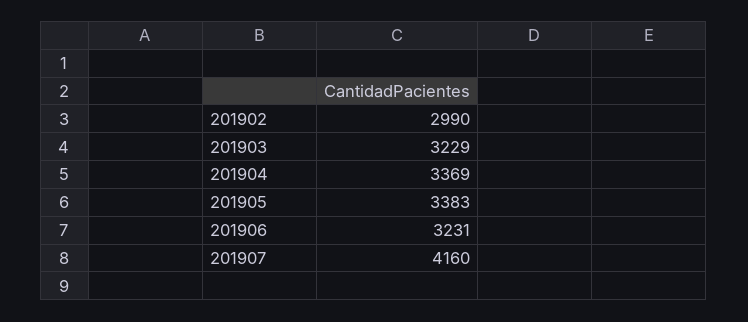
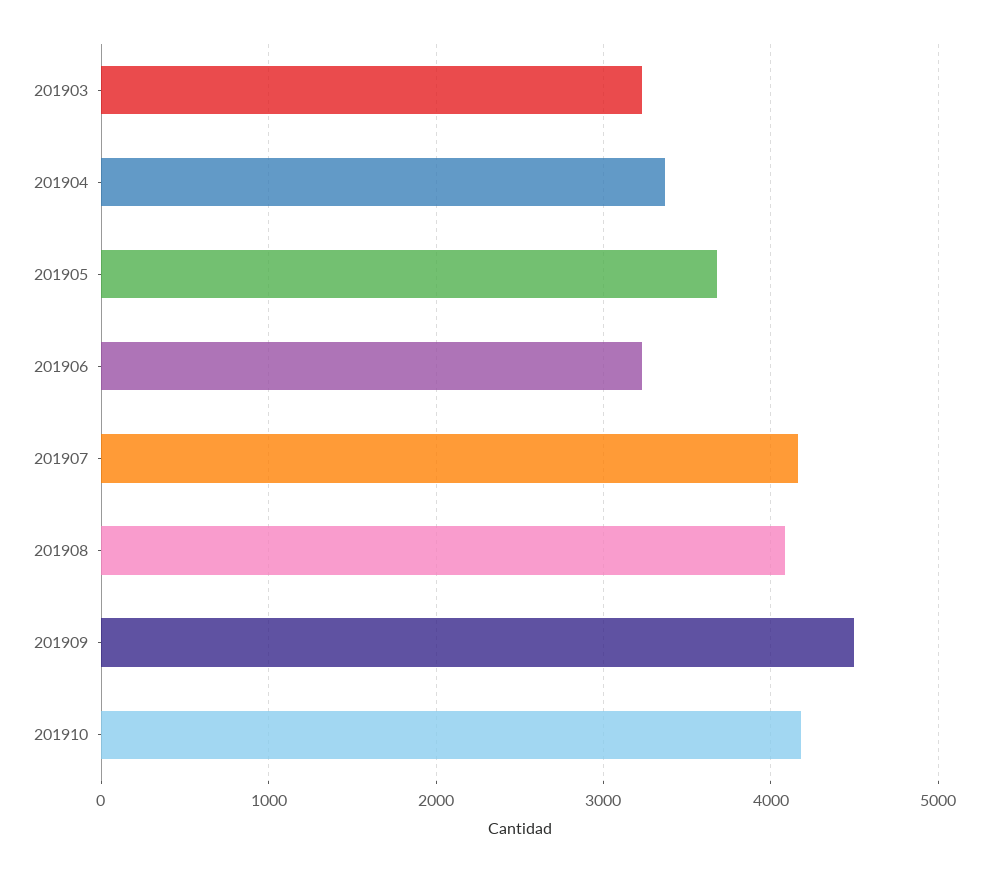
201902: 2990 -> none
201905: 3383 -> 3700
201908: none -> 4100
201909: none -> 4500
201910: none -> 4200

